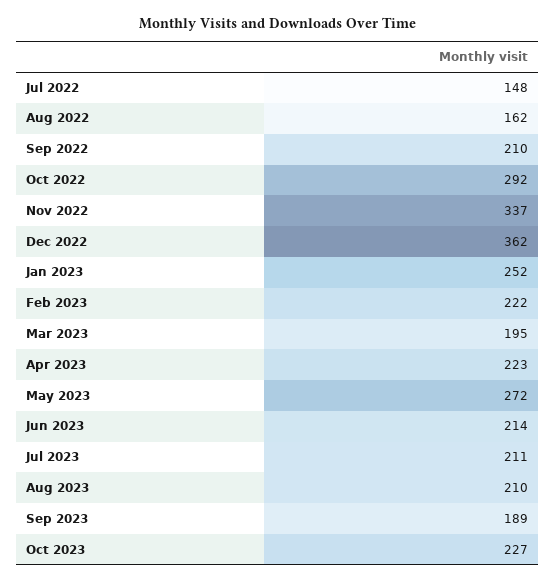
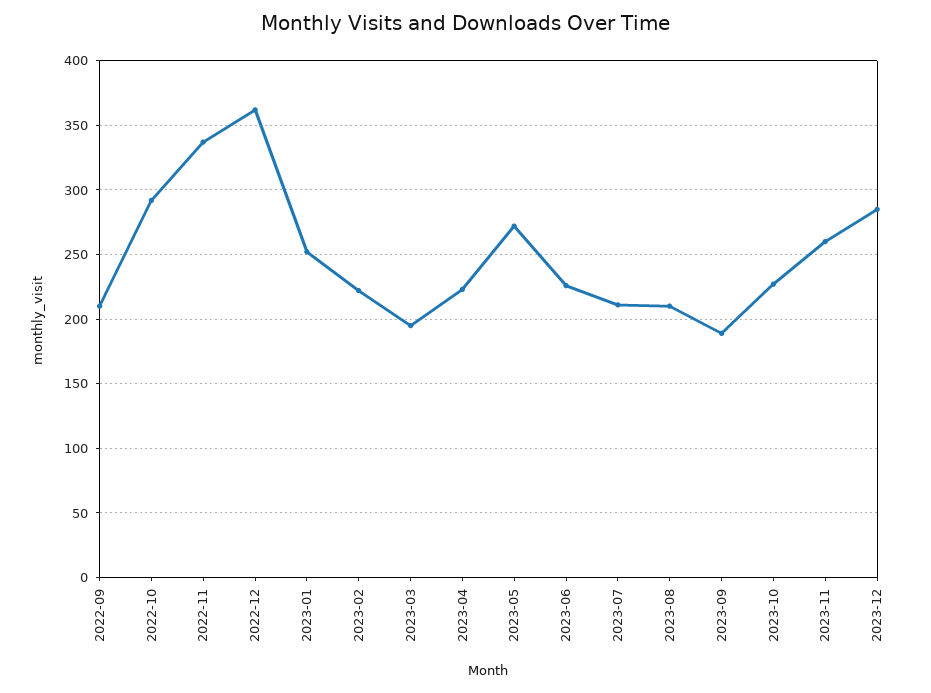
Jul 2022: 148 -> none
Aug 2022: 162 -> none
Jun 2023: 214 -> 225
2023-11: none -> 260
2023-12: none -> 285

